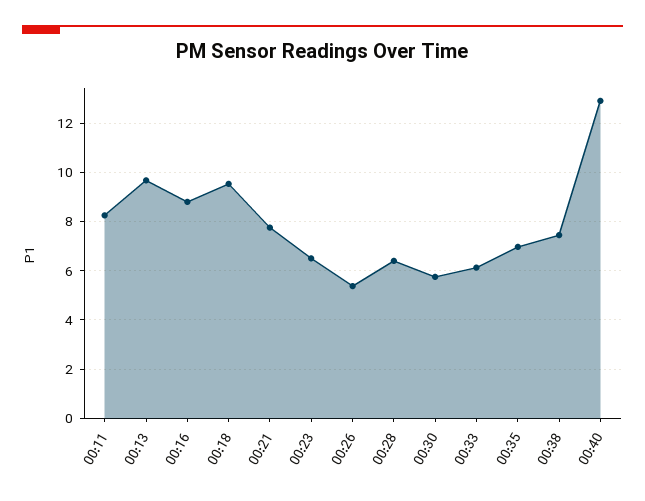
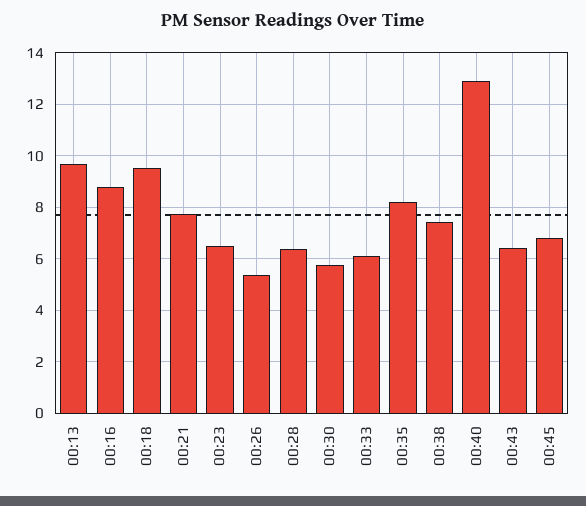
00:11: 8.25 -> none
00:35: 7 -> 8.25
00:43: none -> 6.5
00:45: none -> 6.75

